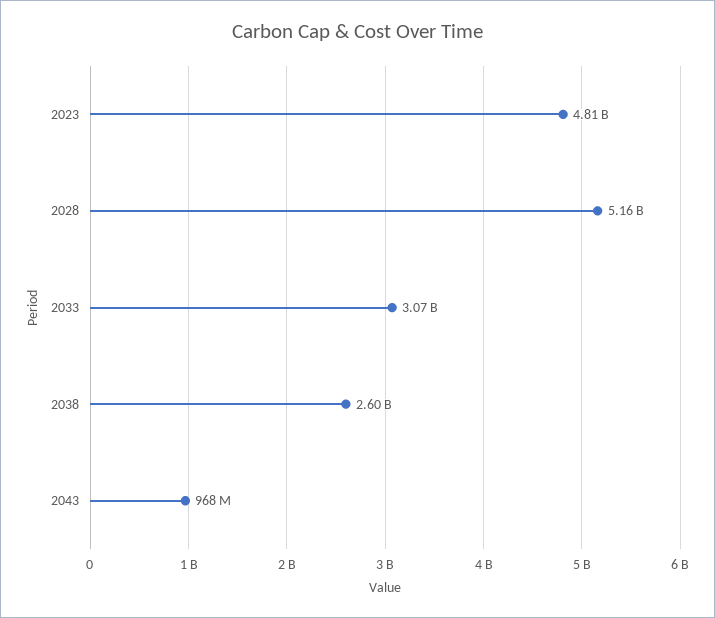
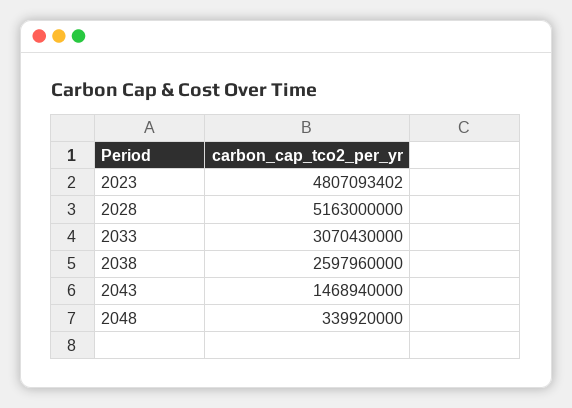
2043: 968000000 -> 1468940000
2048: none -> 339920000

